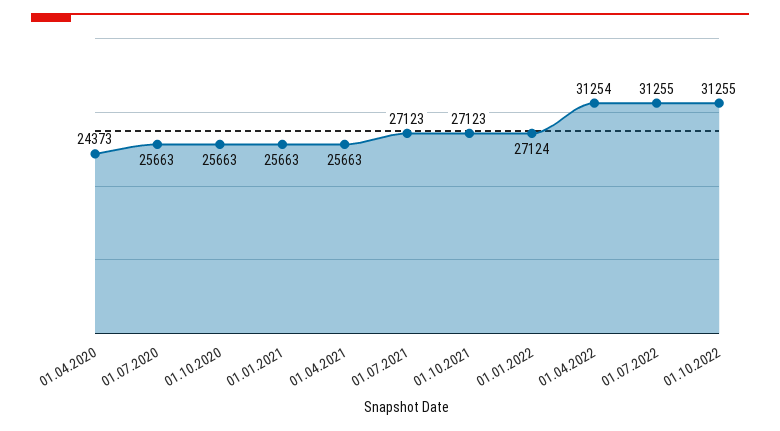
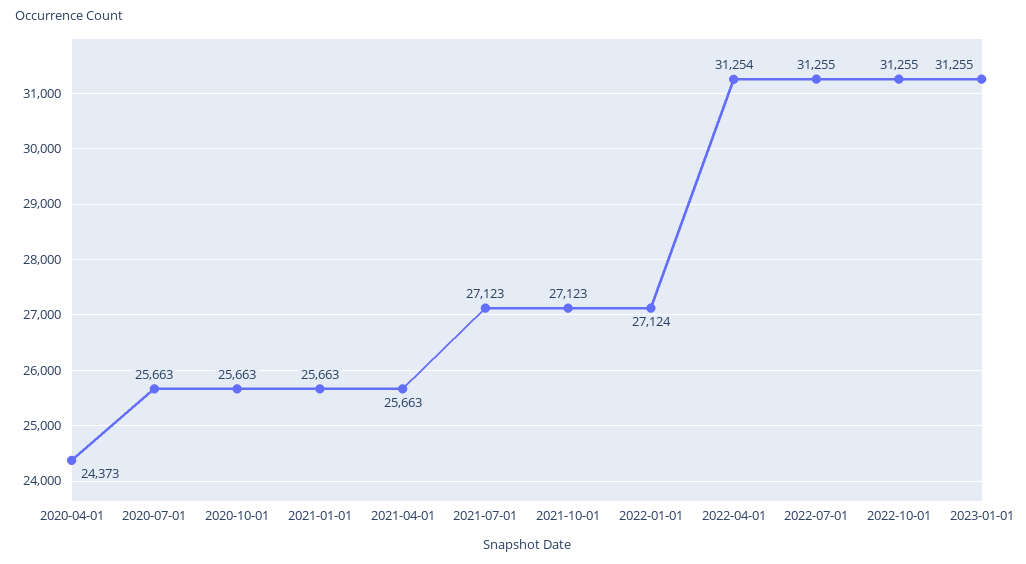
2023-01-01: none -> 31255

